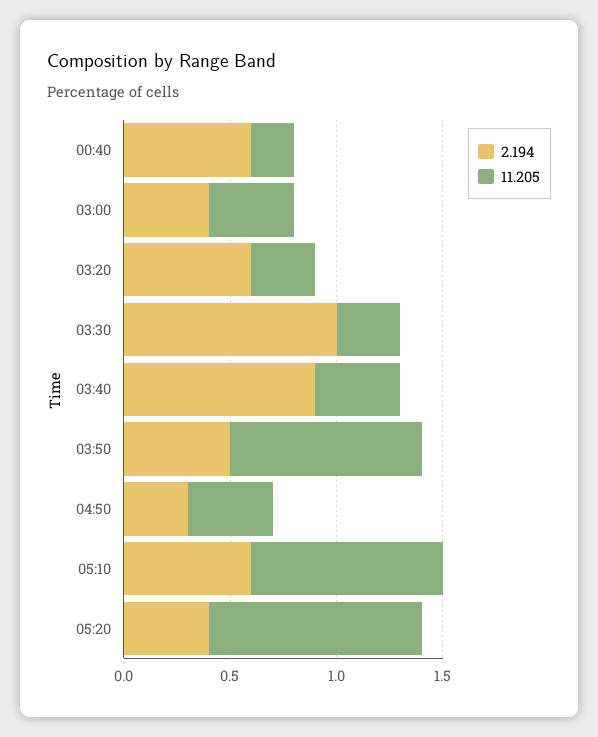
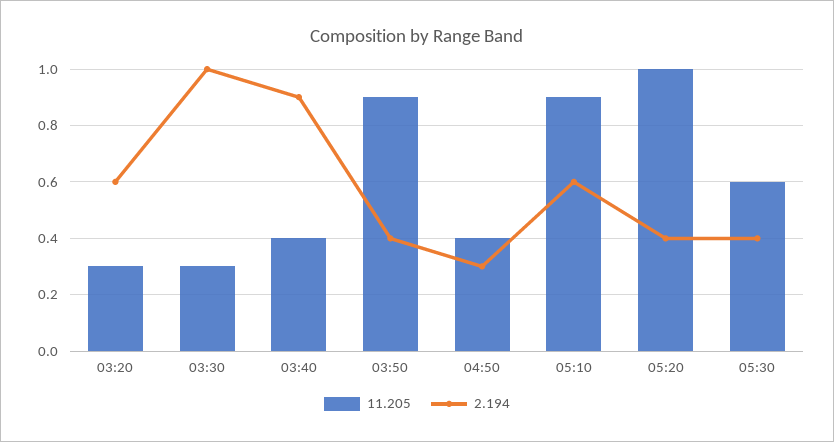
2.194, 00:40: 0.6 -> none
11.205, 00:40: 0.2 -> none
2.194, 03:00: 0.4 -> none
11.205, 03:00: 0.4 -> none
2.194, 03:50: 0.5 -> 0.4
11.205, 05:30: none -> 0.6
2.194, 05:30: none -> 0.4

